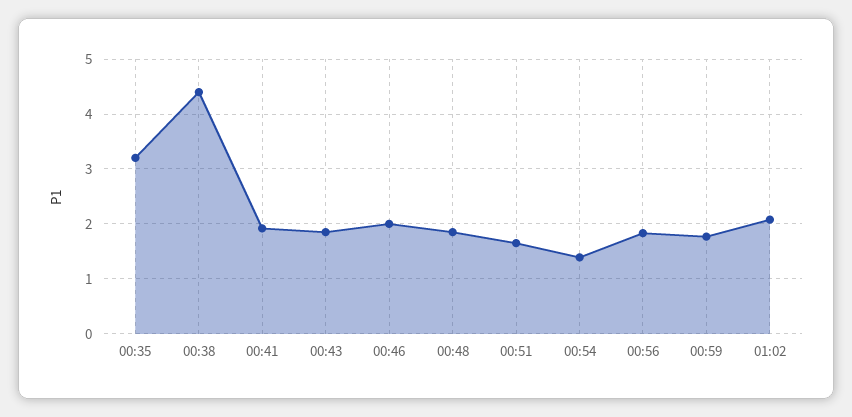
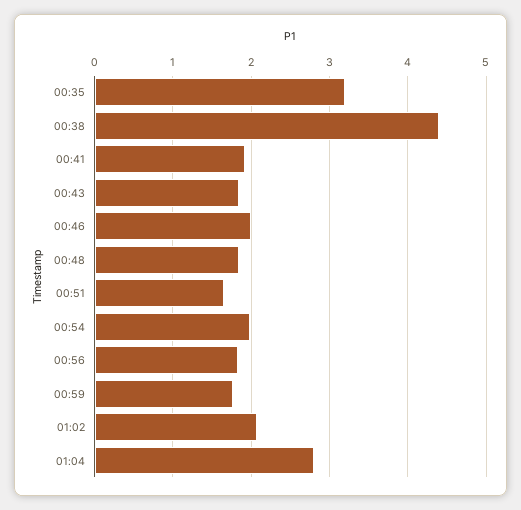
00:54: 1.4 -> 2
01:04: none -> 2.8

